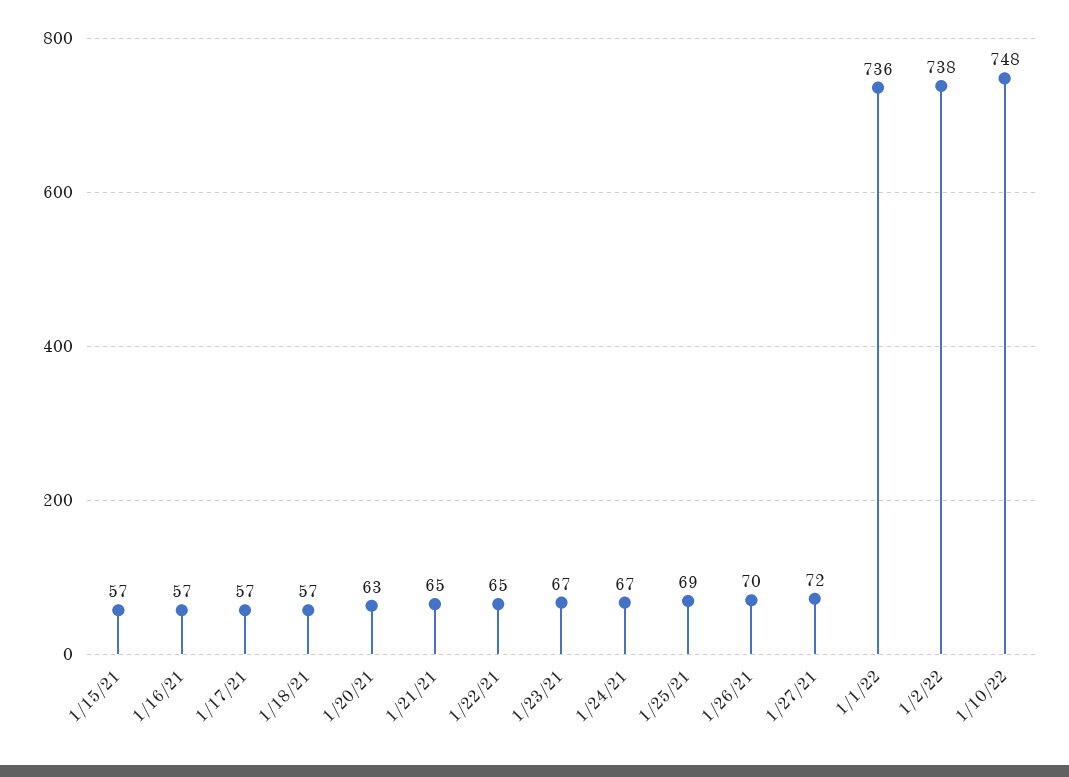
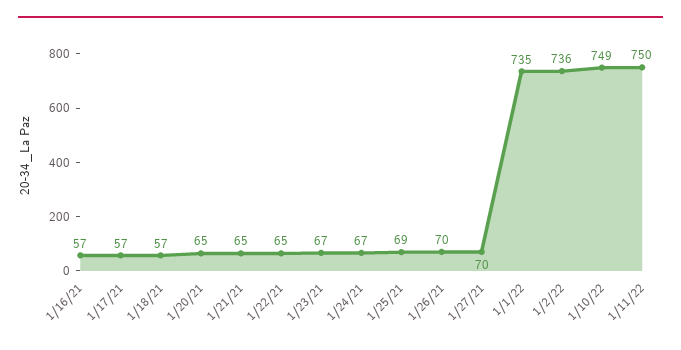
1/15/21: 57 -> none
1/20/21: 63 -> 65
1/27/21: 72 -> 70
1/1/22: 736 -> 735
1/2/22: 738 -> 736
1/10/22: 748 -> 749
1/11/22: none -> 750

